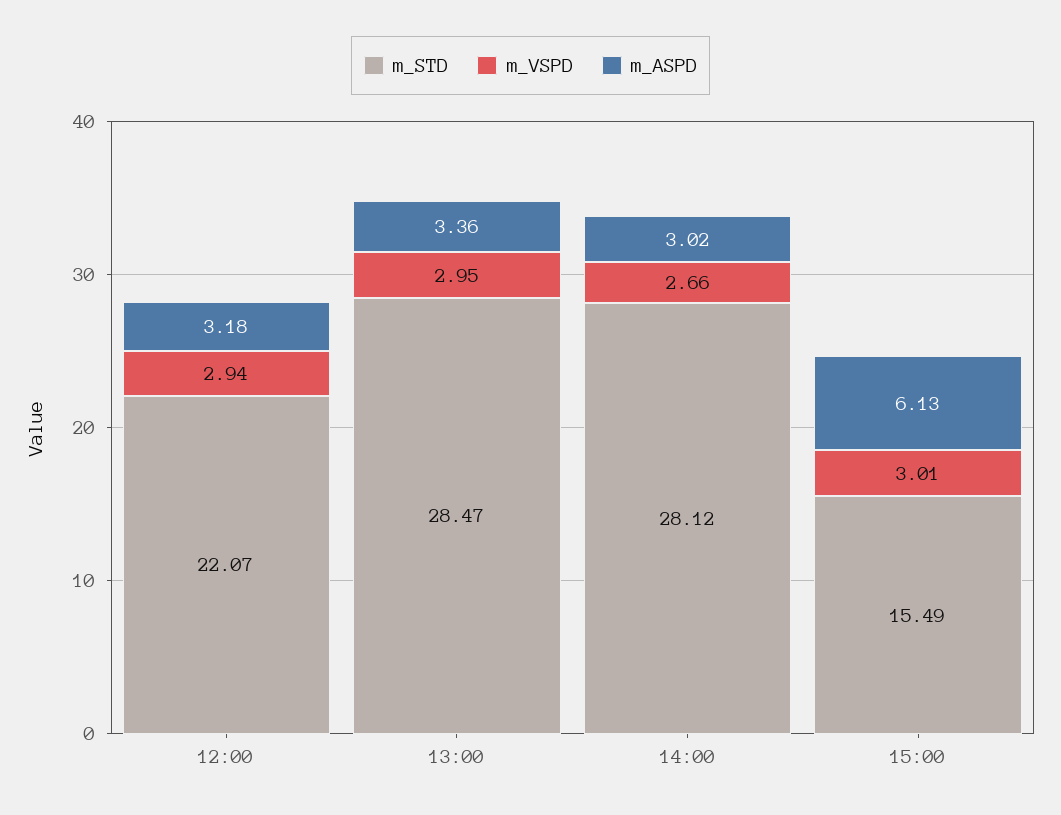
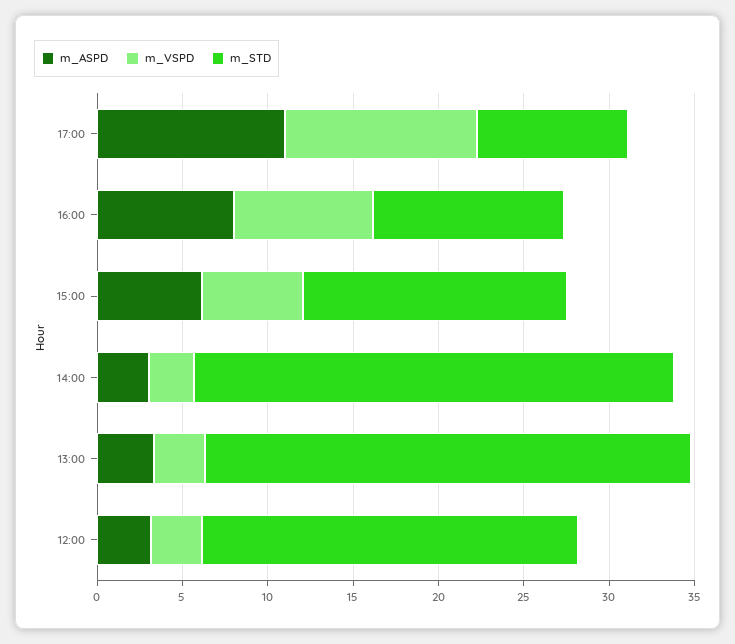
m_VSPD, 15:00: 3.01 -> 6
m_ASPD, 17:00: none -> 11
m_VSPD, 17:00: none -> 11
m_STD, 17:00: none -> 9
m_ASPD, 16:00: none -> 8
m_VSPD, 16:00: none -> 8
m_STD, 16:00: none -> 11

